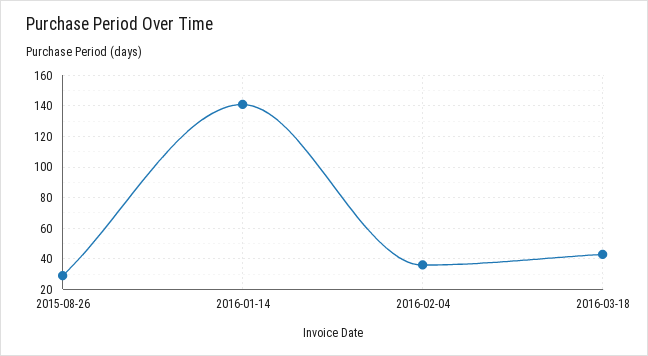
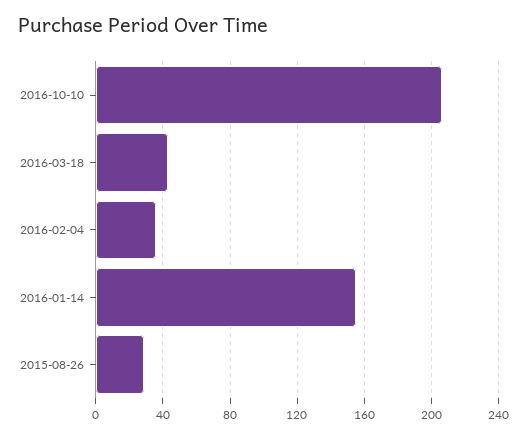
2016-01-14: 140 -> 155
2016-10-10: none -> 205

